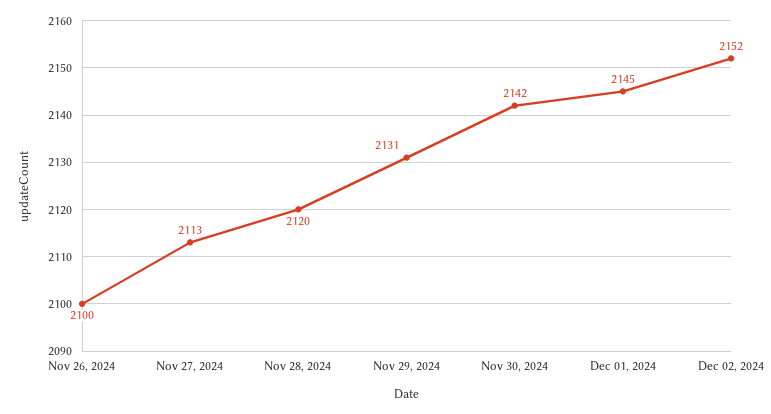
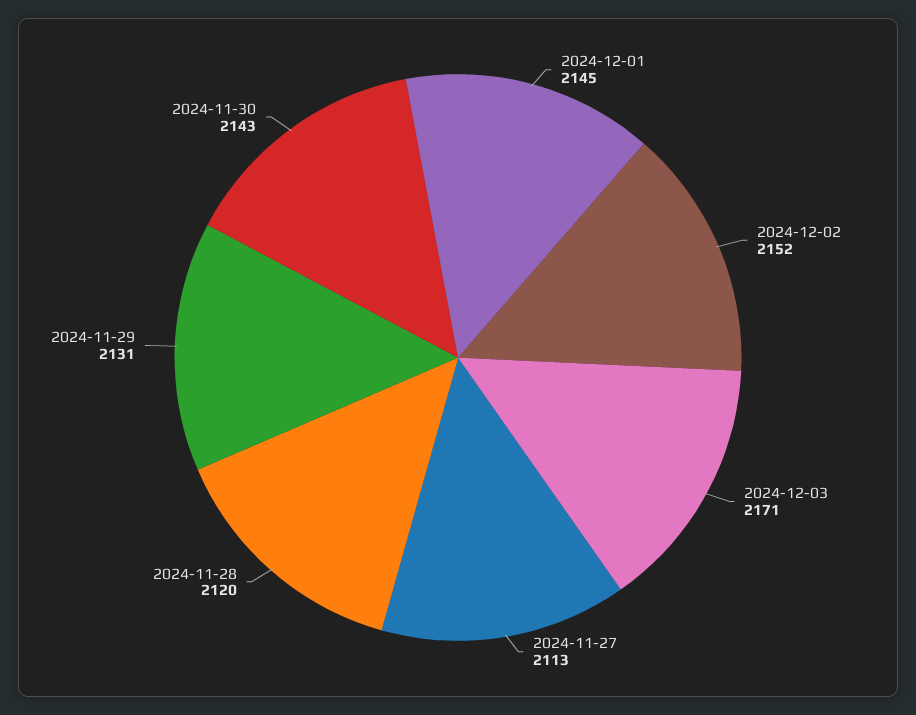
Nov 26, 2024: 2100 -> none
Nov 30, 2024: 2142 -> 2143
2024-12-03: none -> 2171

